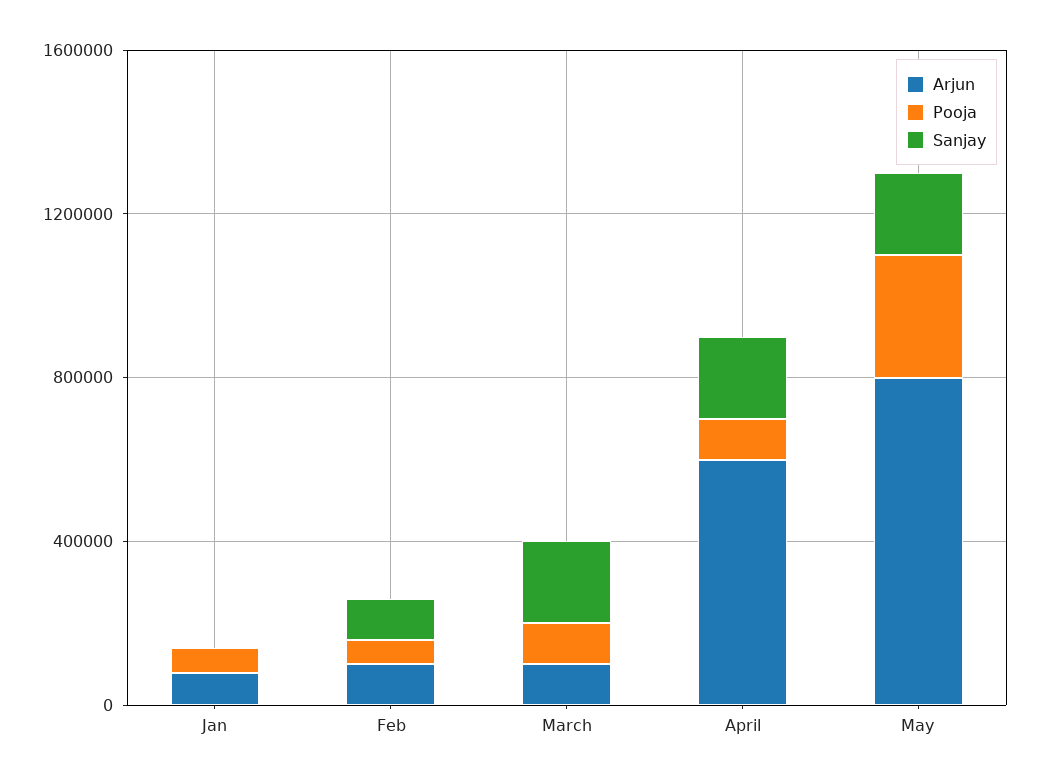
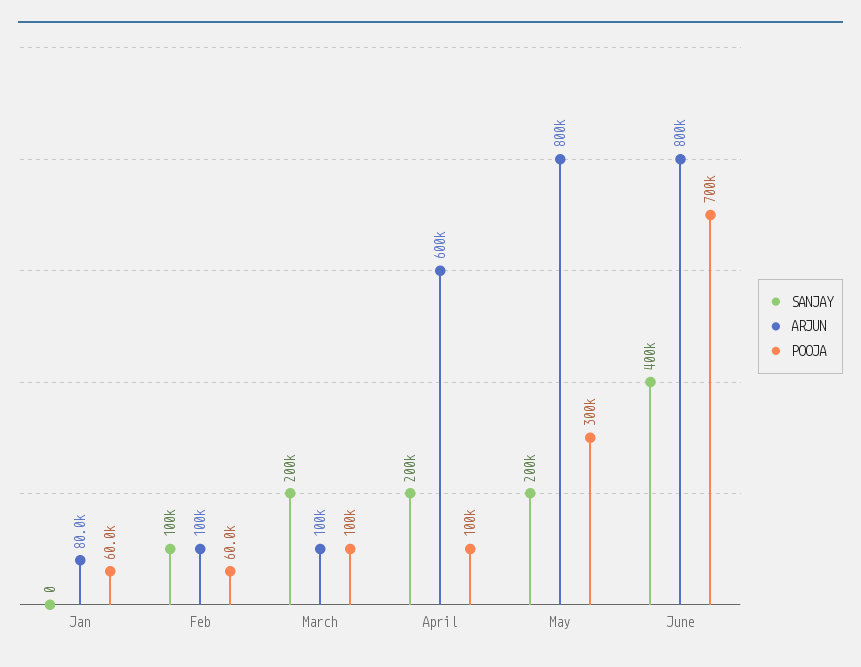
Sanjay, June: none -> 400000
Arjun, June: none -> 800000
Pooja, June: none -> 700000

